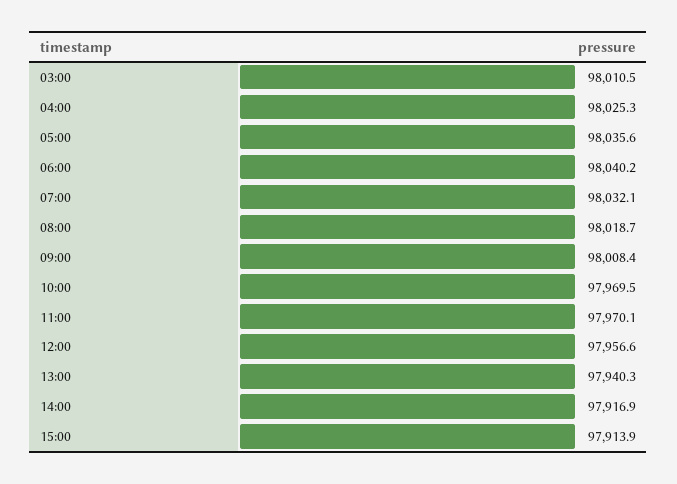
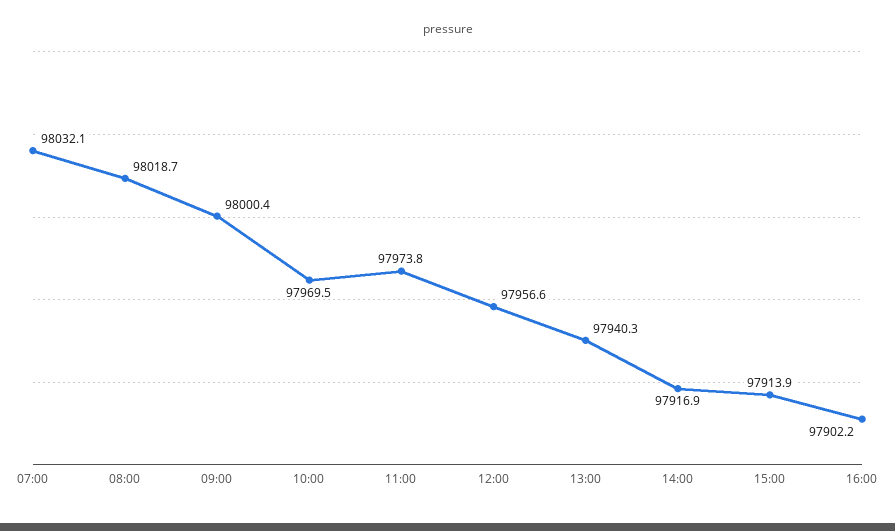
03:00: 98010.5 -> none
04:00: 98025.3 -> none
05:00: 98035.6 -> none
06:00: 98040.2 -> none
09:00: 98008.4 -> 98000.4
11:00: 97970.1 -> 97973.8
16:00: none -> 97902.2

